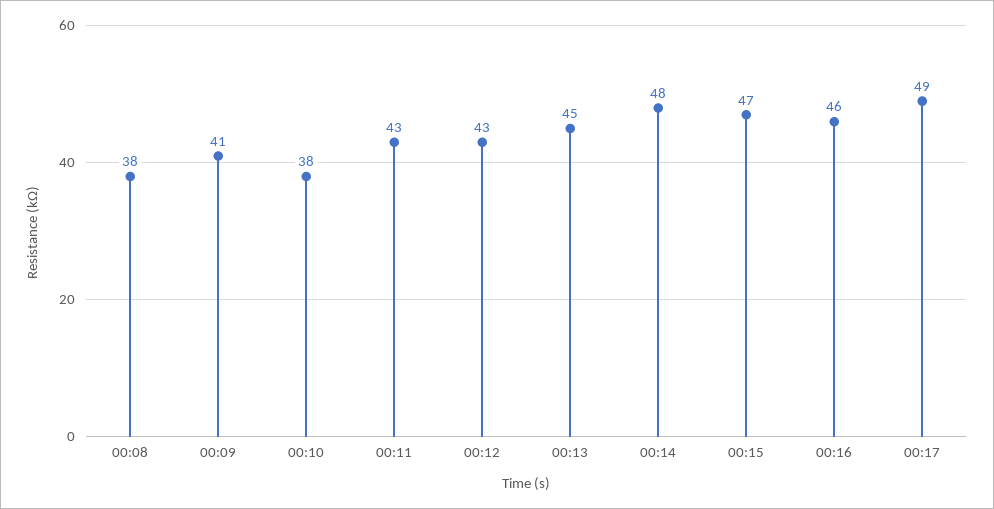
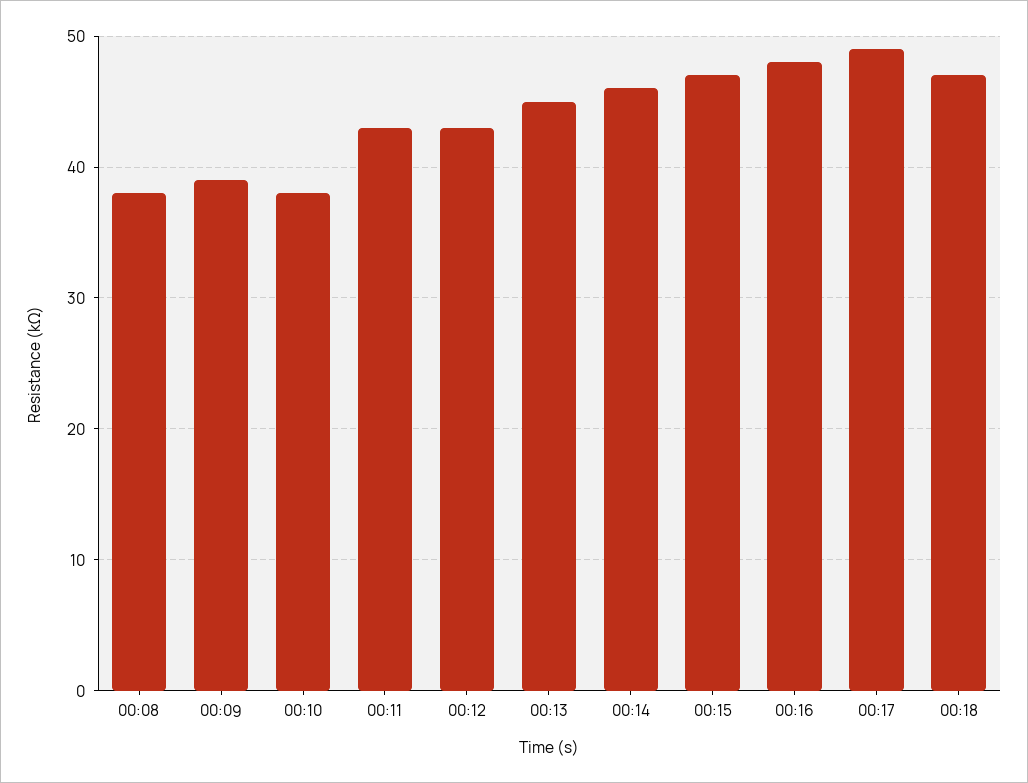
00:09: 41 -> 39
00:14: 48 -> 46
00:16: 46 -> 48
00:18: none -> 47

